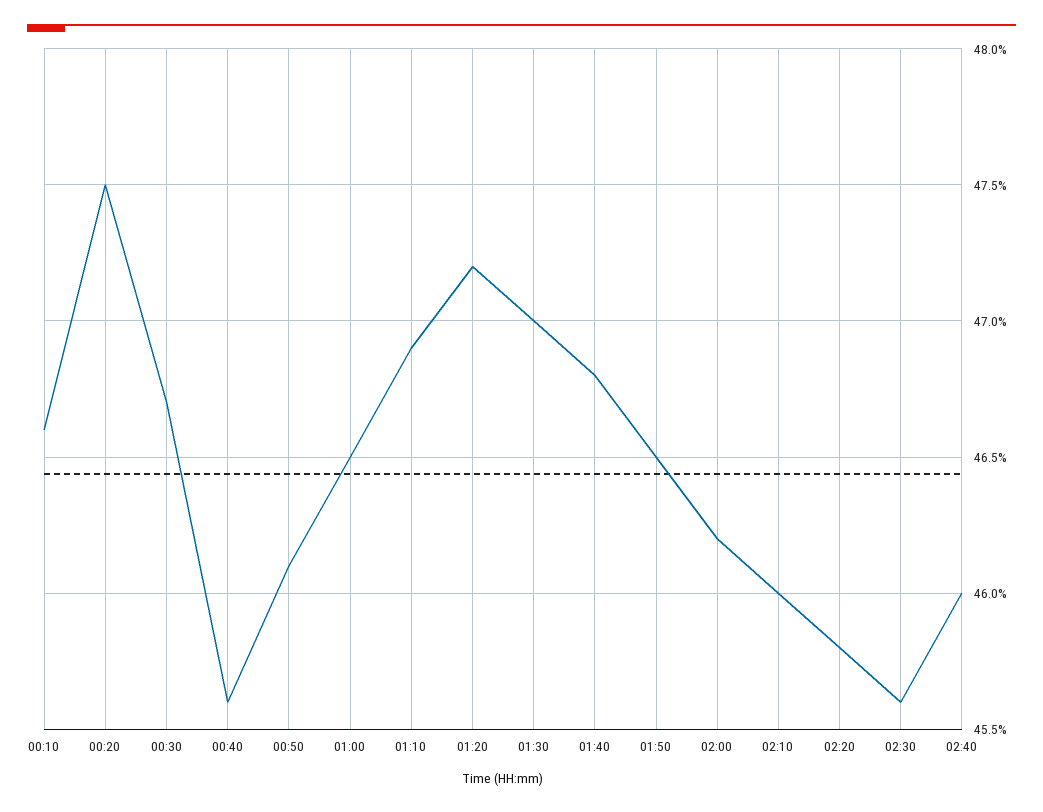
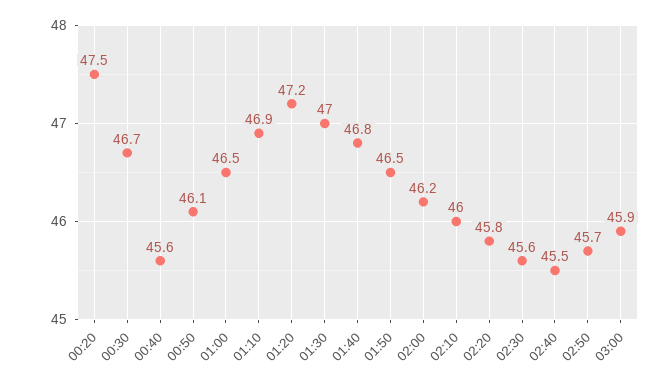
00:10: 46.6 -> none
02:40: 46 -> 45.5
02:50: none -> 45.7
03:00: none -> 45.9

